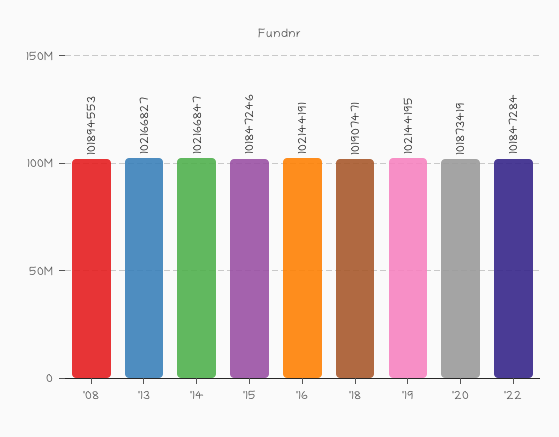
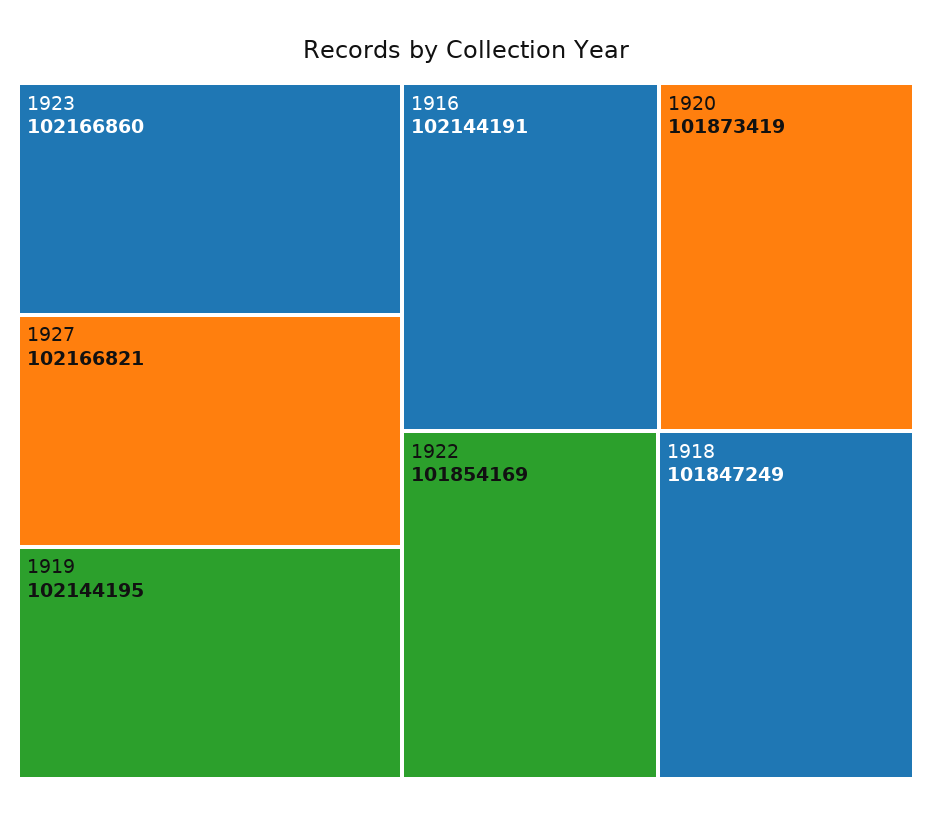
'08: 101894553 -> none
'13: 102166827 -> none
'14: 102166847 -> none
'15: 101847246 -> none
'18: 101907471 -> 101847249
'22: 101847284 -> 101854169
1923: none -> 102166860
1927: none -> 102166821

